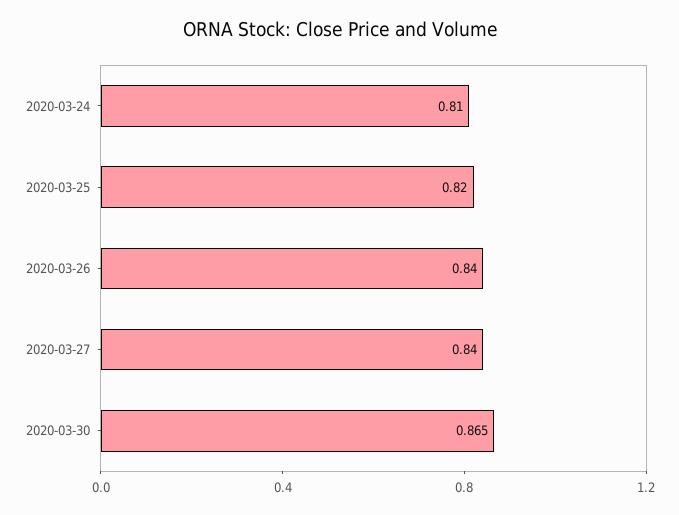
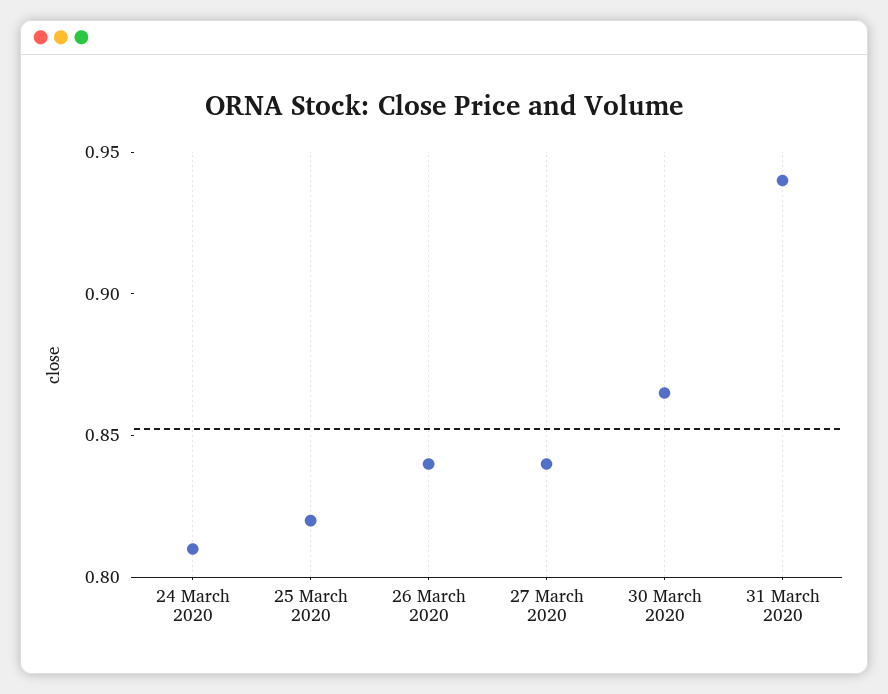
31 March 2020: none -> 0.94

